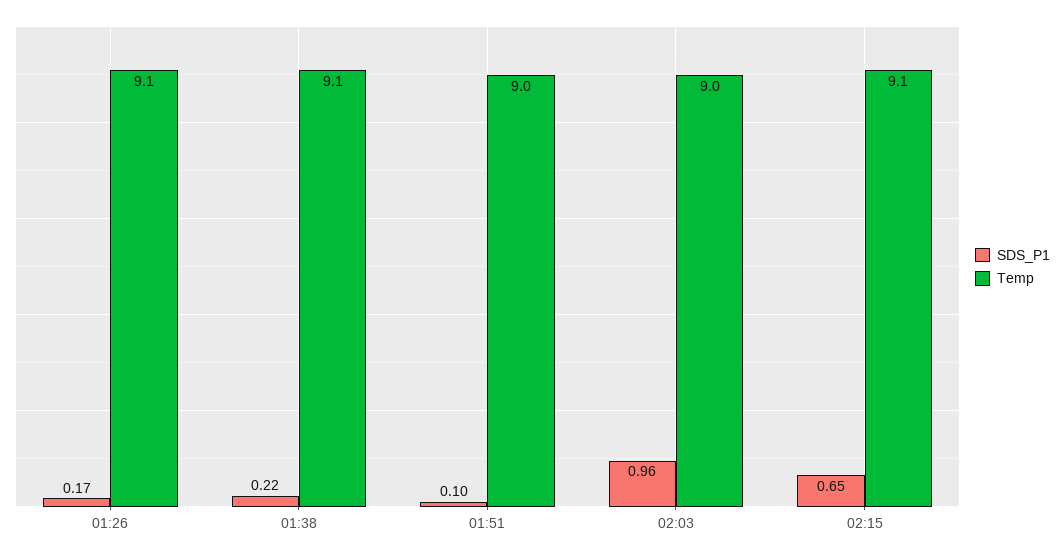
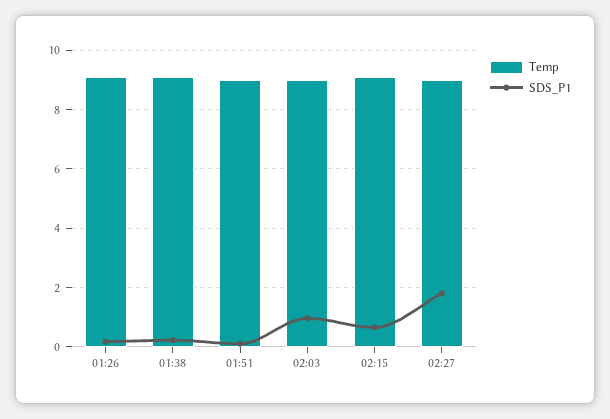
Temp, 02:27: none -> 9
SDS_P1, 02:27: none -> 1.75

